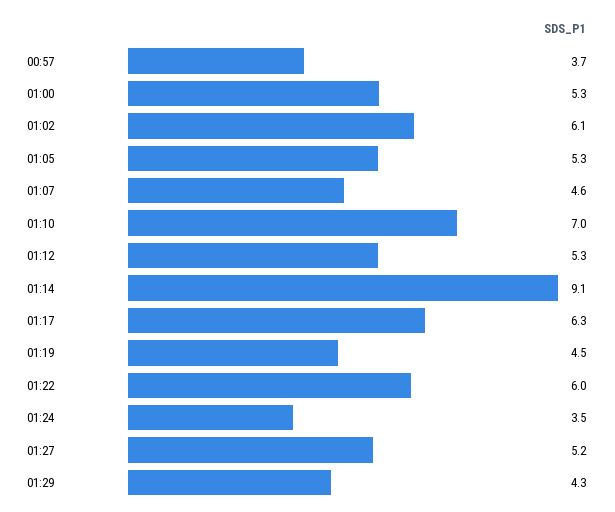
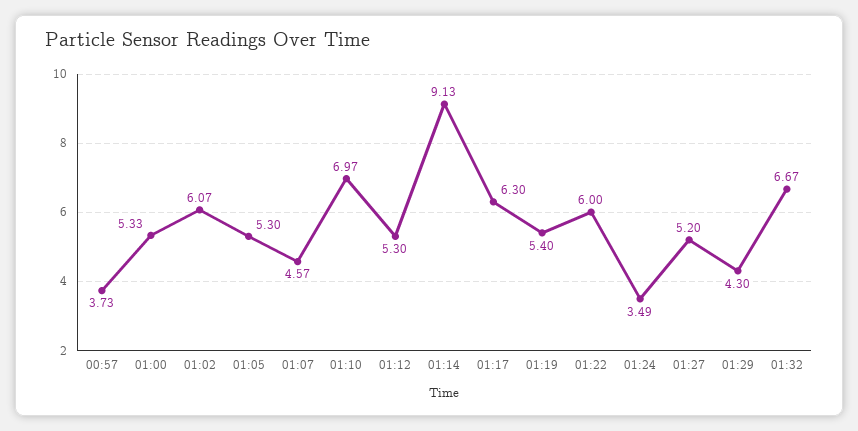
01:19: 4.5 -> 5.4
01:32: none -> 6.67

